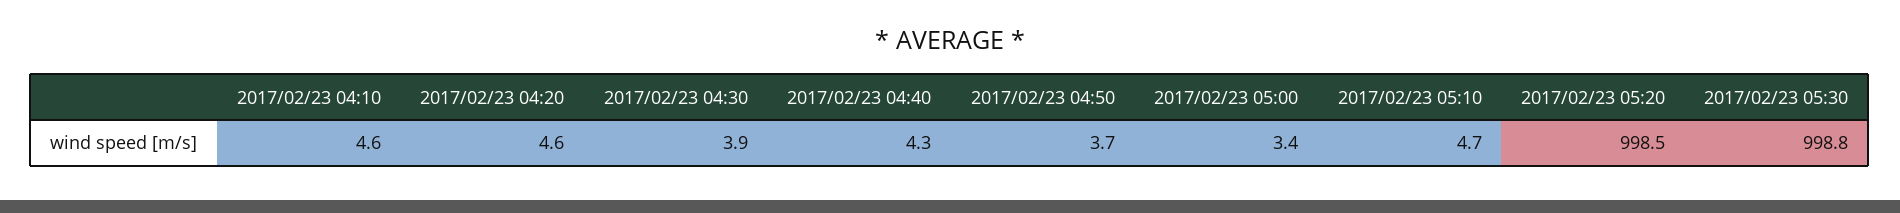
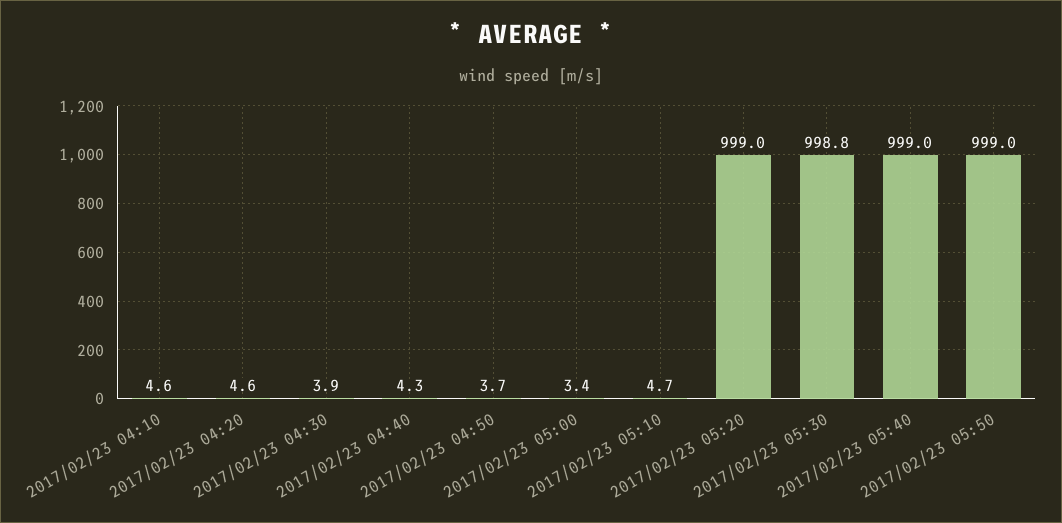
2017/02/23 05:20: 998.5 -> 999
2017/02/23 05:40: none -> 999
2017/02/23 05:50: none -> 999

